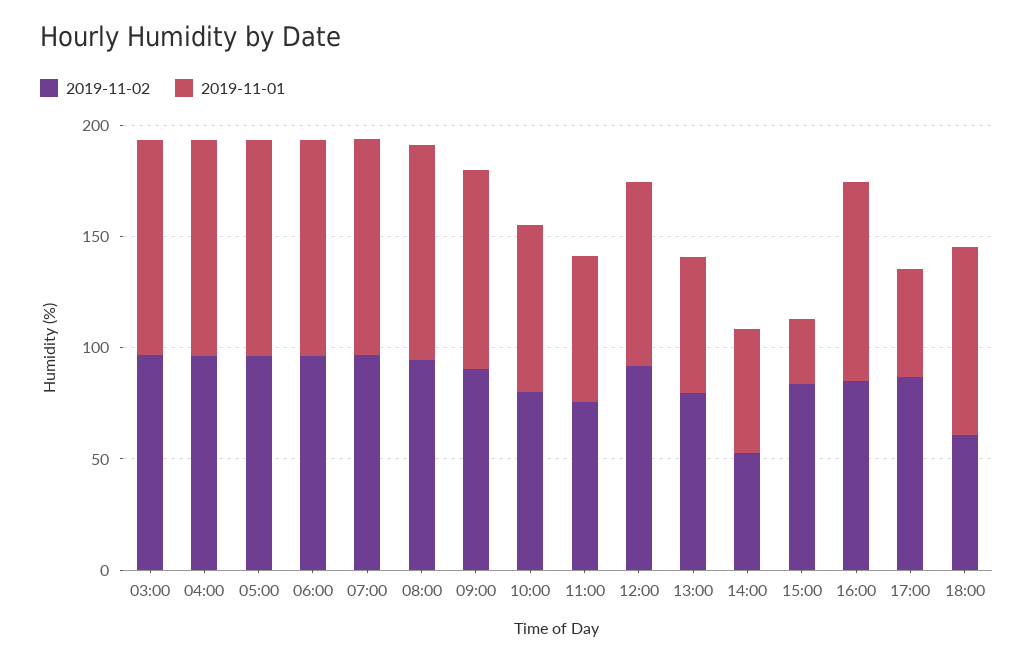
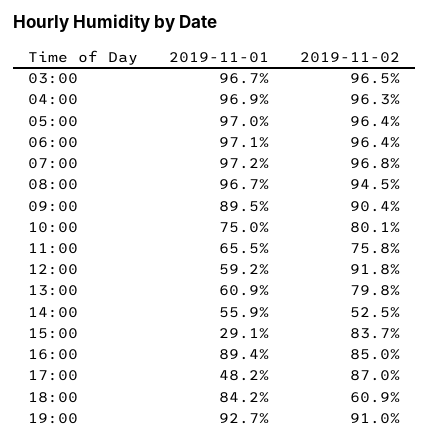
2019-11-01, 12:00: 80 -> 59.2
2019-11-01, 19:00: none -> 92.7
2019-11-02, 19:00: none -> 91

